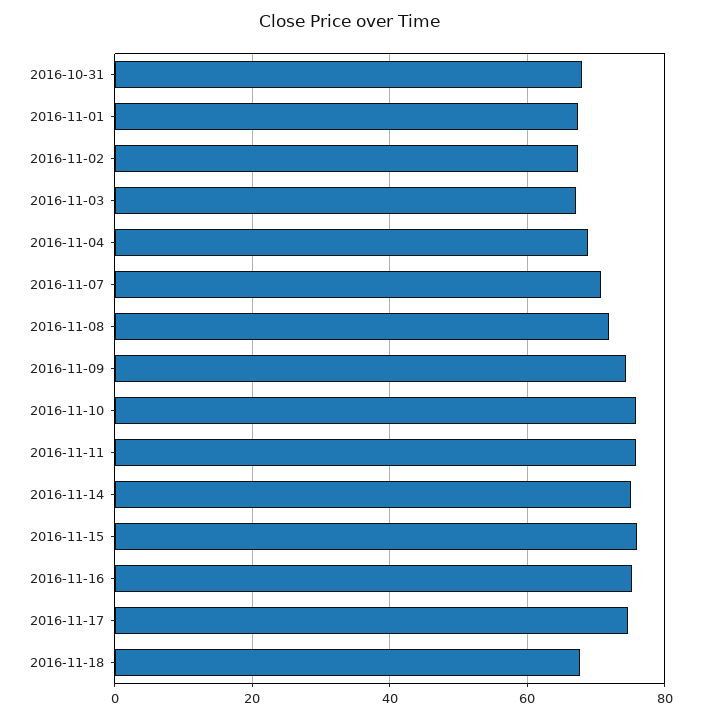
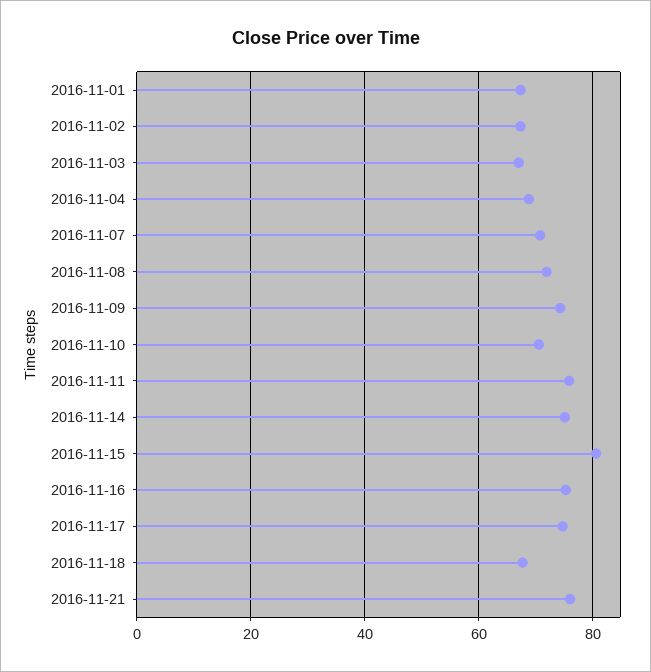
2016-10-31: 68 -> none
2016-11-10: 76 -> 70
2016-11-15: 76 -> 80
2016-11-21: none -> 76

